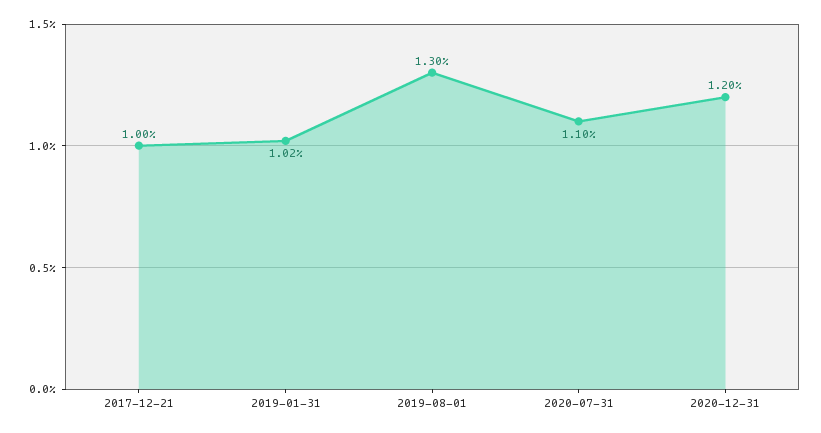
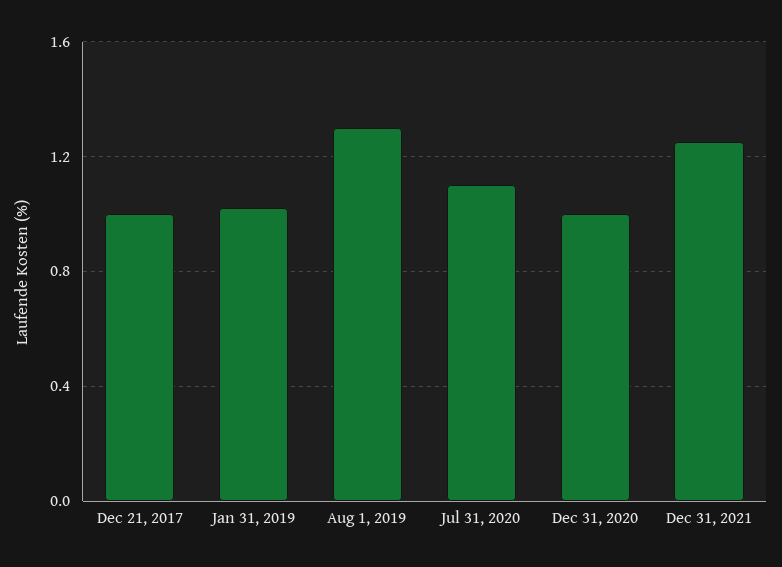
2020-12-31: 1.2 -> 1
Dec 31, 2021: none -> 1.25

